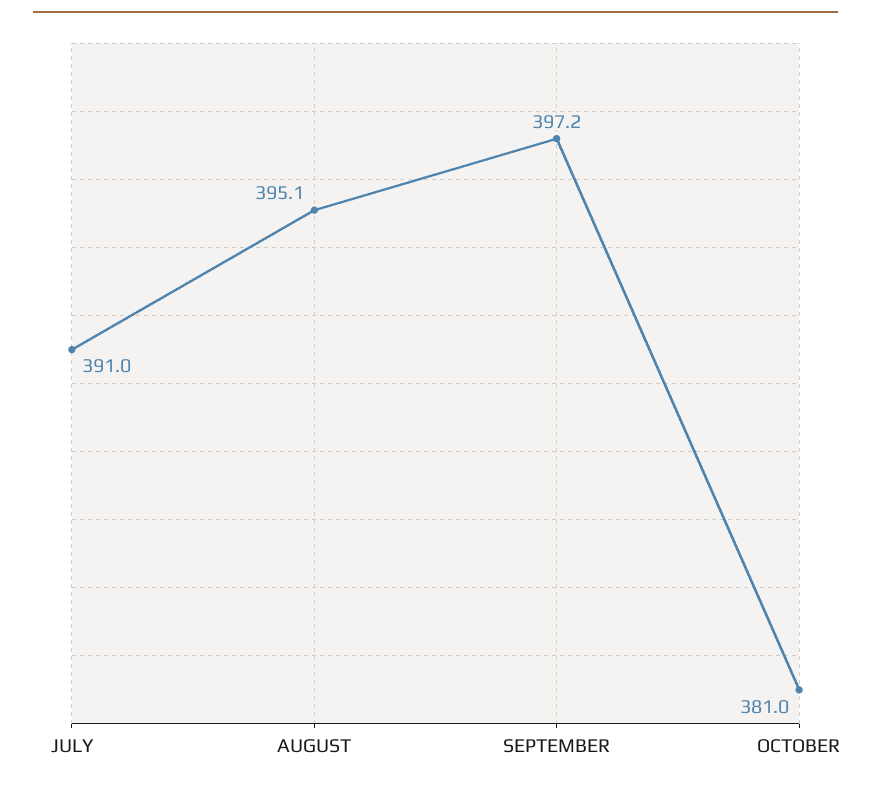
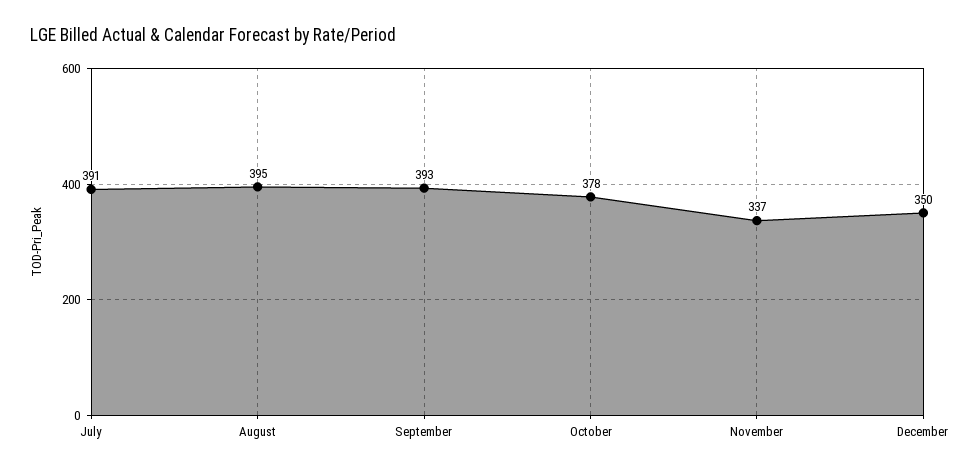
SEPTEMBER: 397.2 -> 393
OCTOBER: 381 -> 378
November: none -> 337
December: none -> 350

